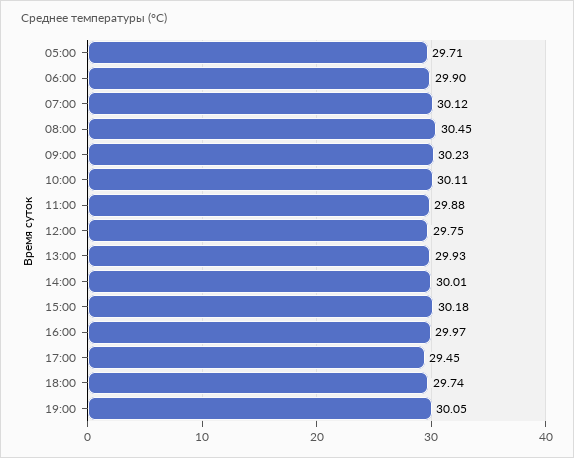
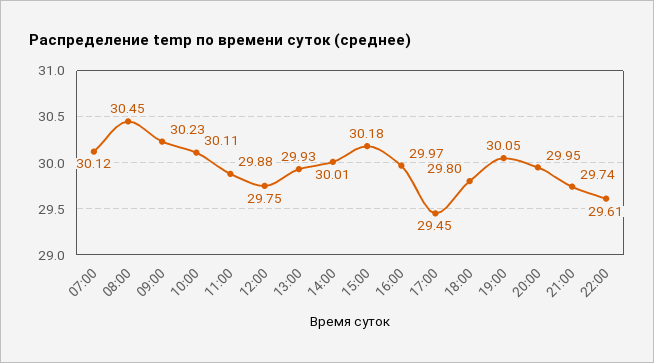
05:00: 29.71 -> none
06:00: 29.9 -> none
18:00: 29.74 -> 29.8
20:00: none -> 29.95
21:00: none -> 29.74
22:00: none -> 29.61

